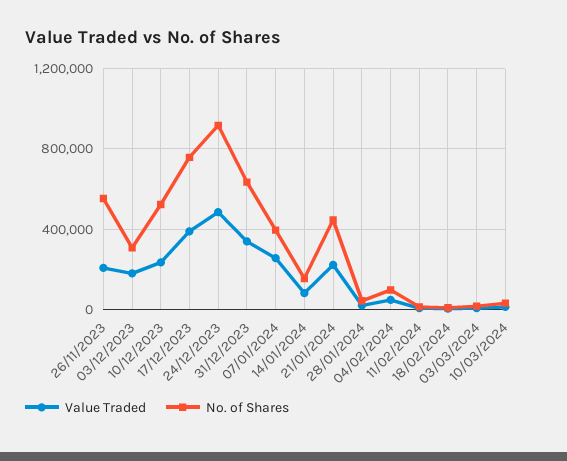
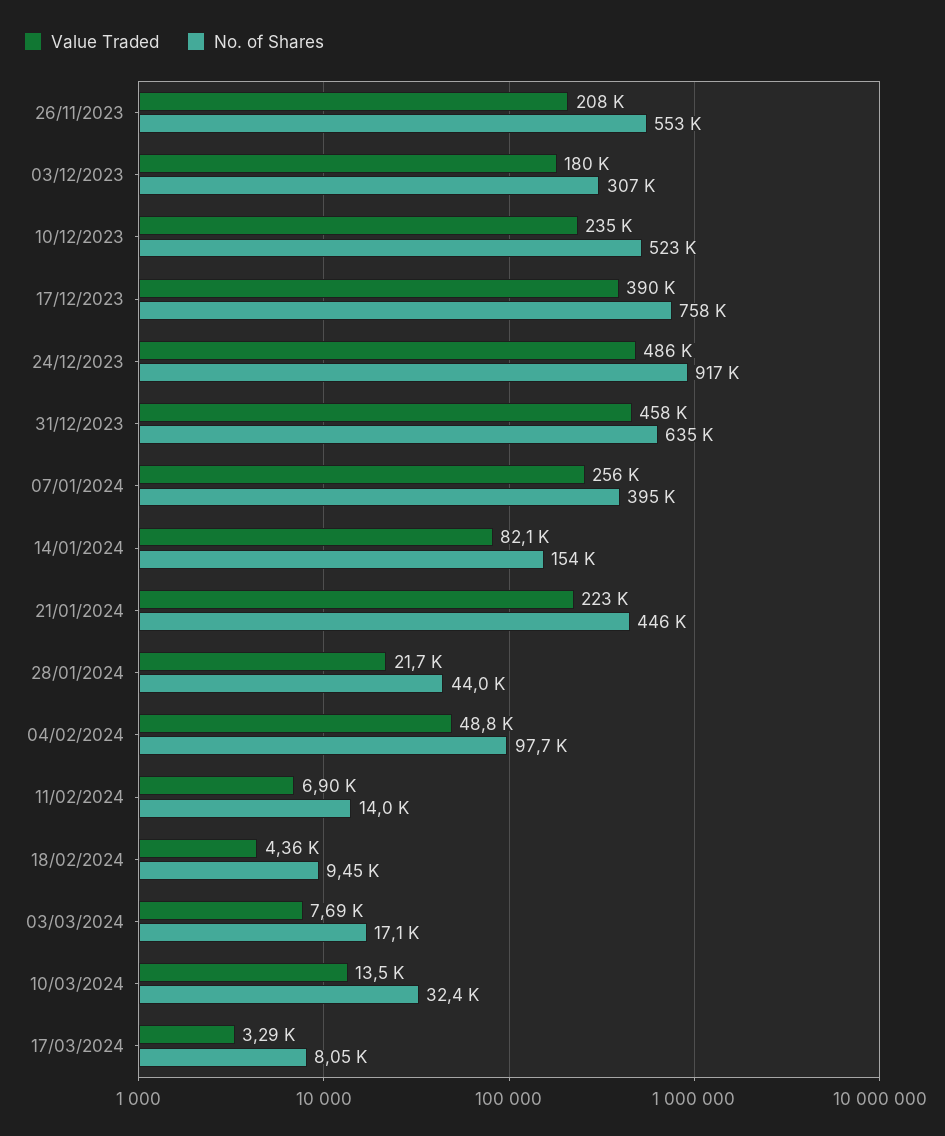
Value Traded, 31/12/2023: 350000 -> 458000
Value Traded, 17/03/2024: none -> 3290
No. of Shares, 17/03/2024: none -> 8050

